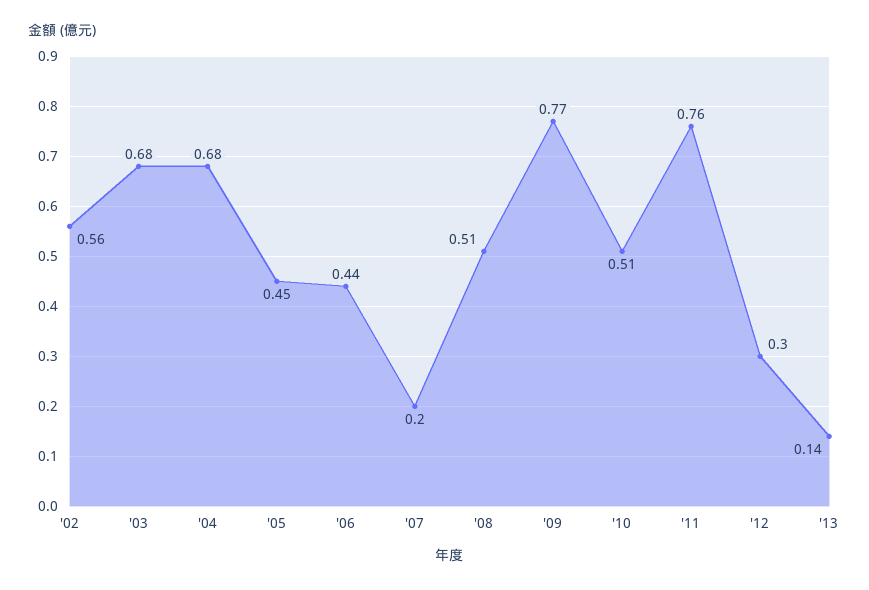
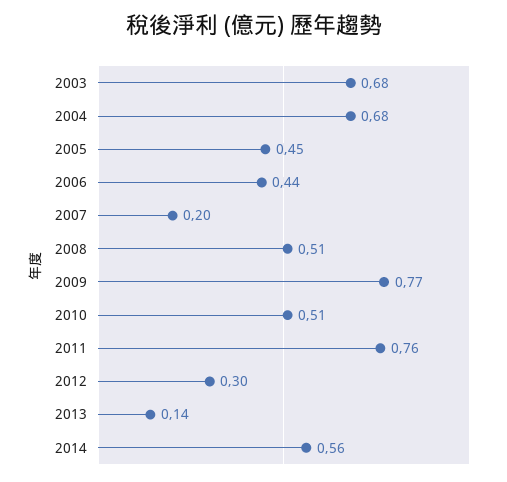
'02: 0.56 -> none
2014: none -> 0.56

